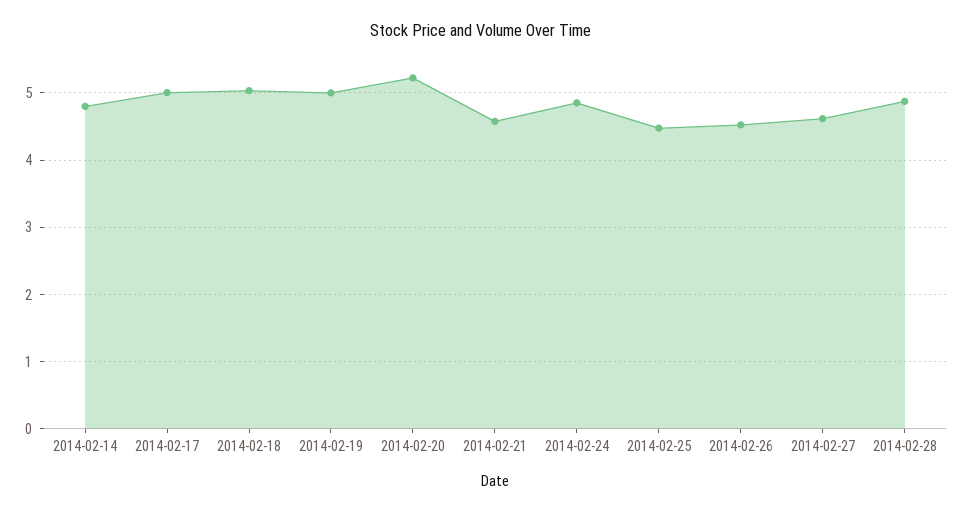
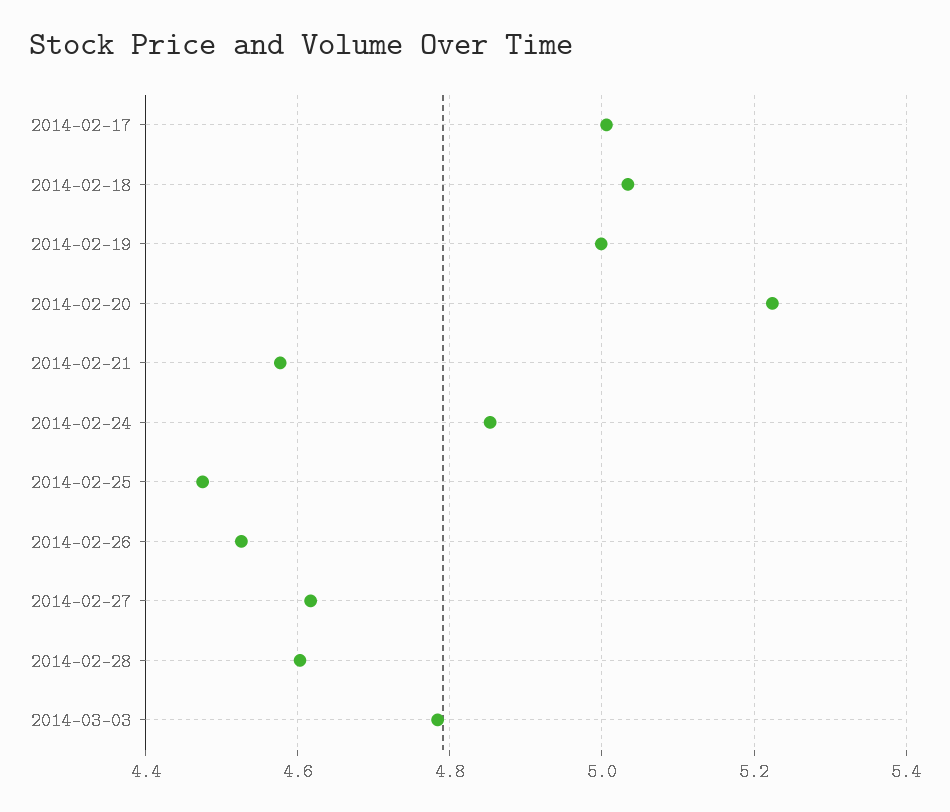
2014-02-14: 4.8 -> none
2014-02-28: 4.9 -> 4.6
2014-03-03: none -> 4.78

